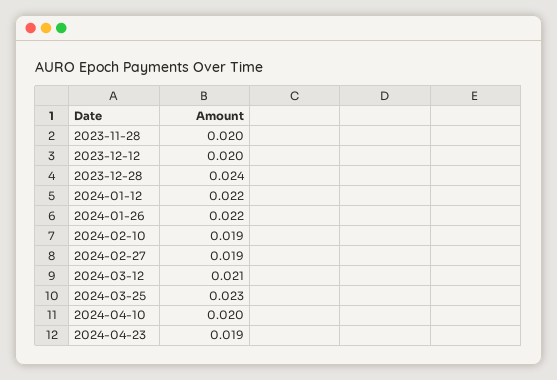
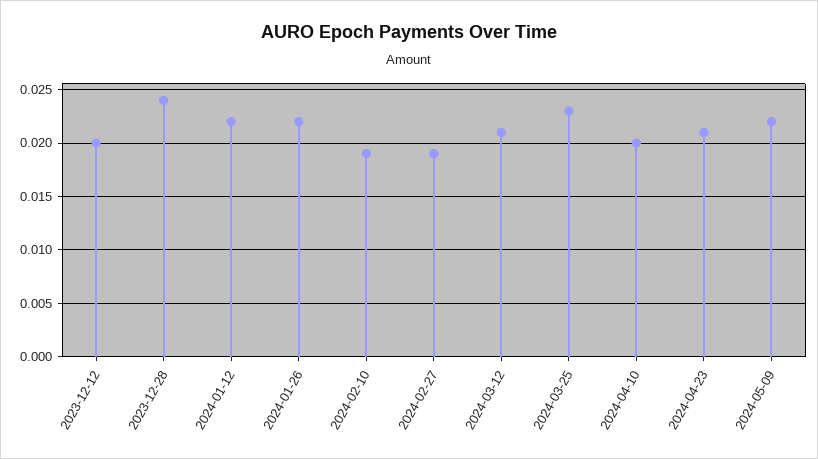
2023-11-28: 0.02 -> none
2024-04-23: 0.019 -> 0.021
2024-05-09: none -> 0.022

